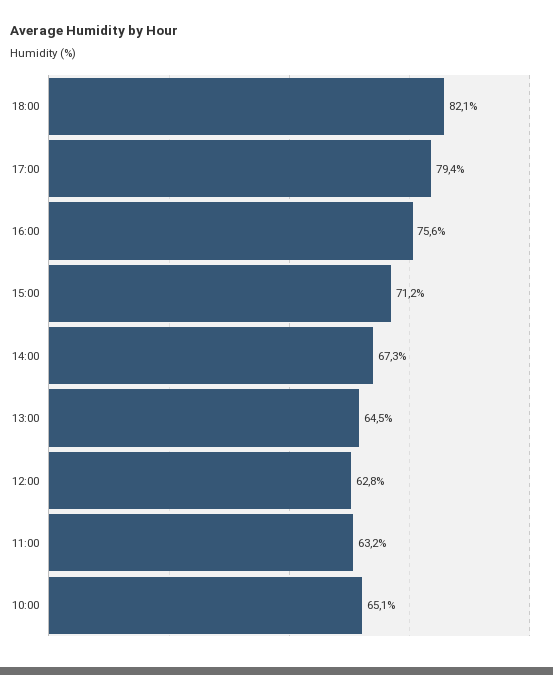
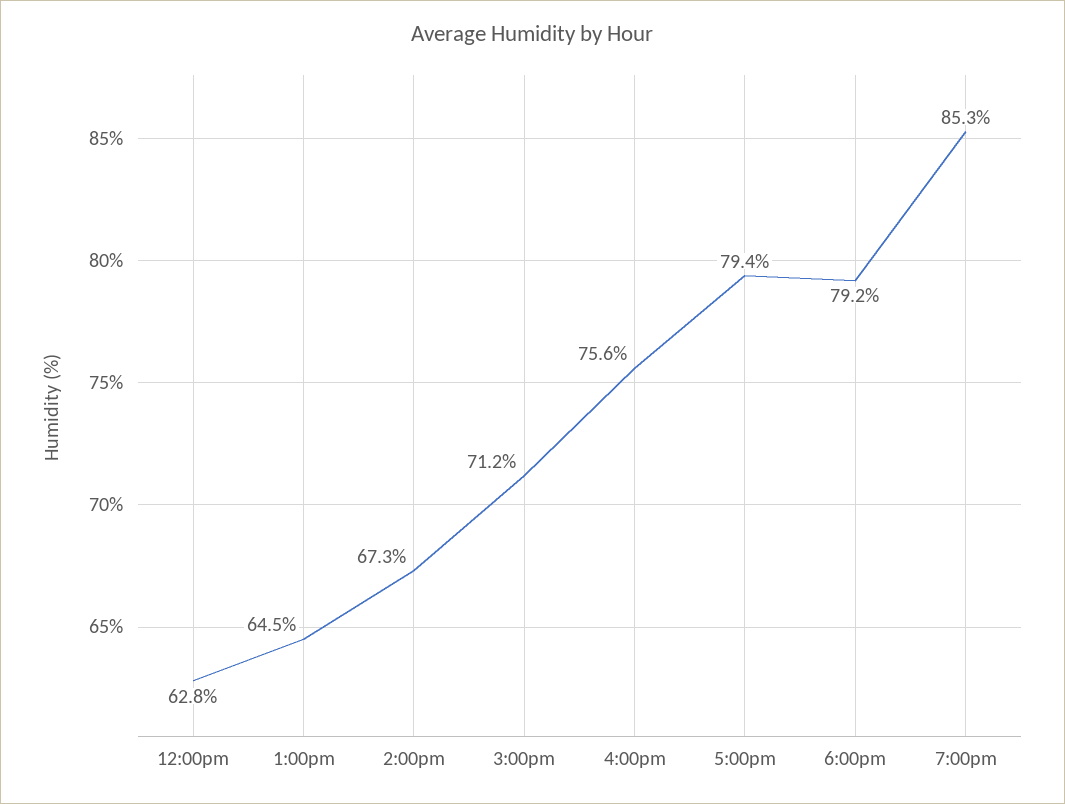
18:00: 82.1 -> 79.2
11:00: 63.2 -> none
10:00: 65.1 -> none
7:00pm: none -> 85.3

